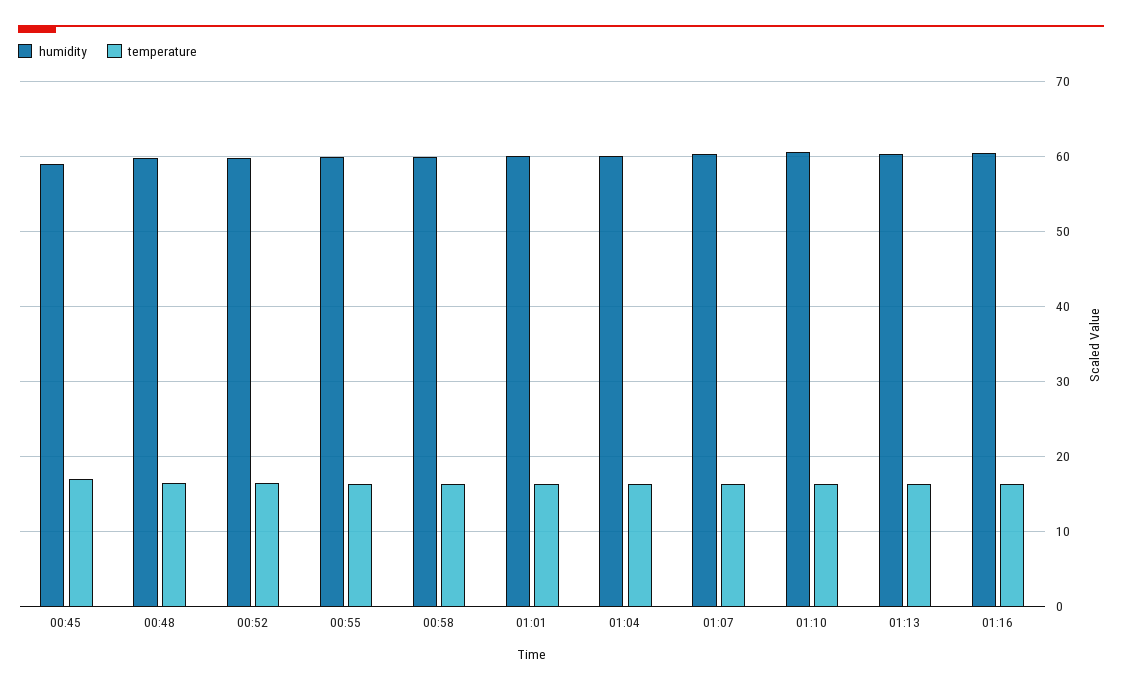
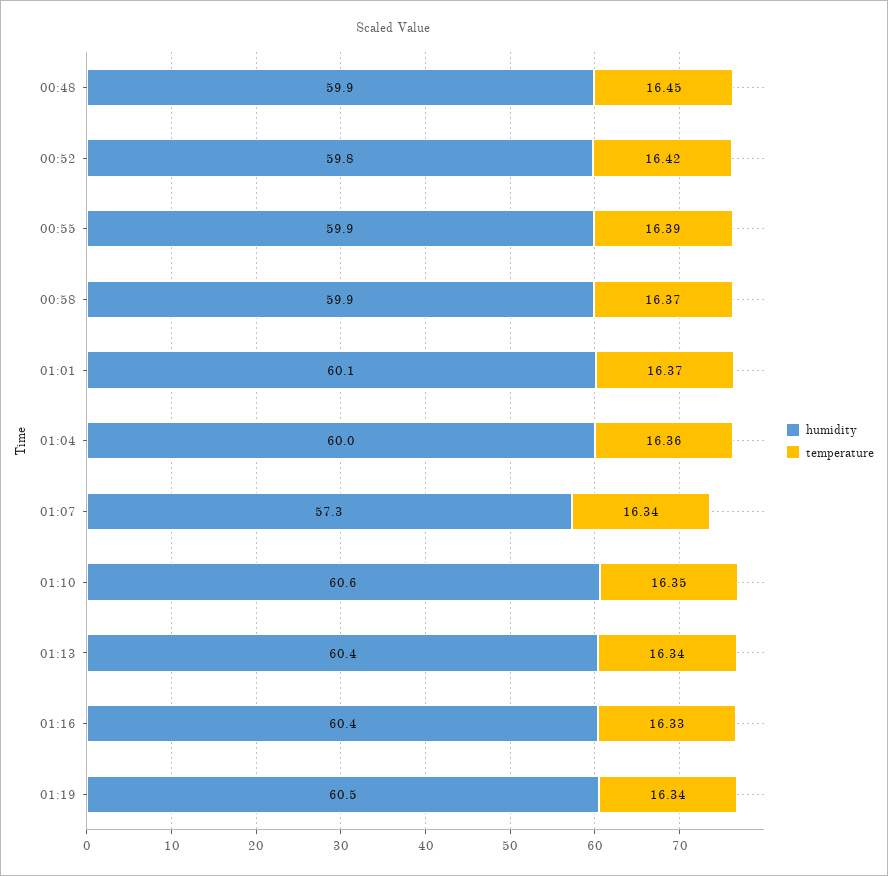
humidity, 00:45: 59 -> none
temperature, 00:45: 17 -> none
humidity, 01:07: 60 -> 57.3
humidity, 01:19: none -> 60.5
temperature, 01:19: none -> 16.34

